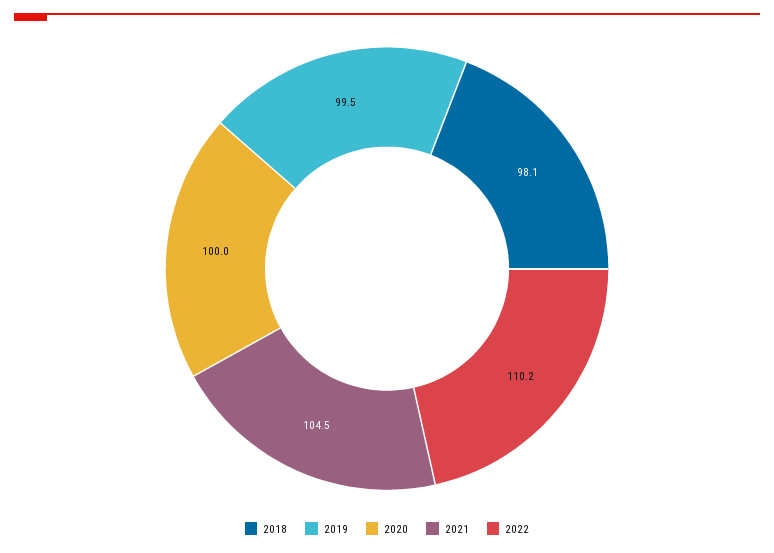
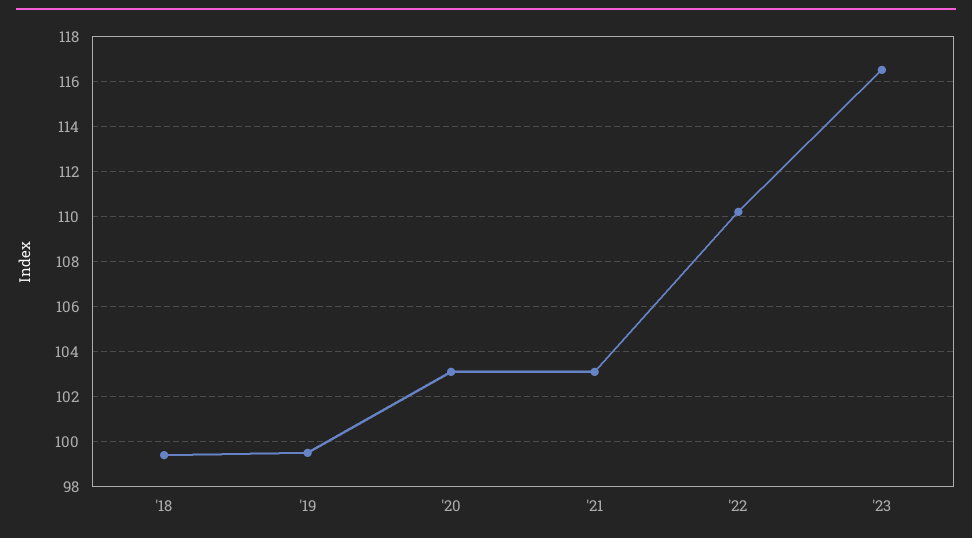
2018: 98.1 -> 99.5
2020: 100 -> 103
2021: 104.5 -> 103
'23: none -> 116.5

